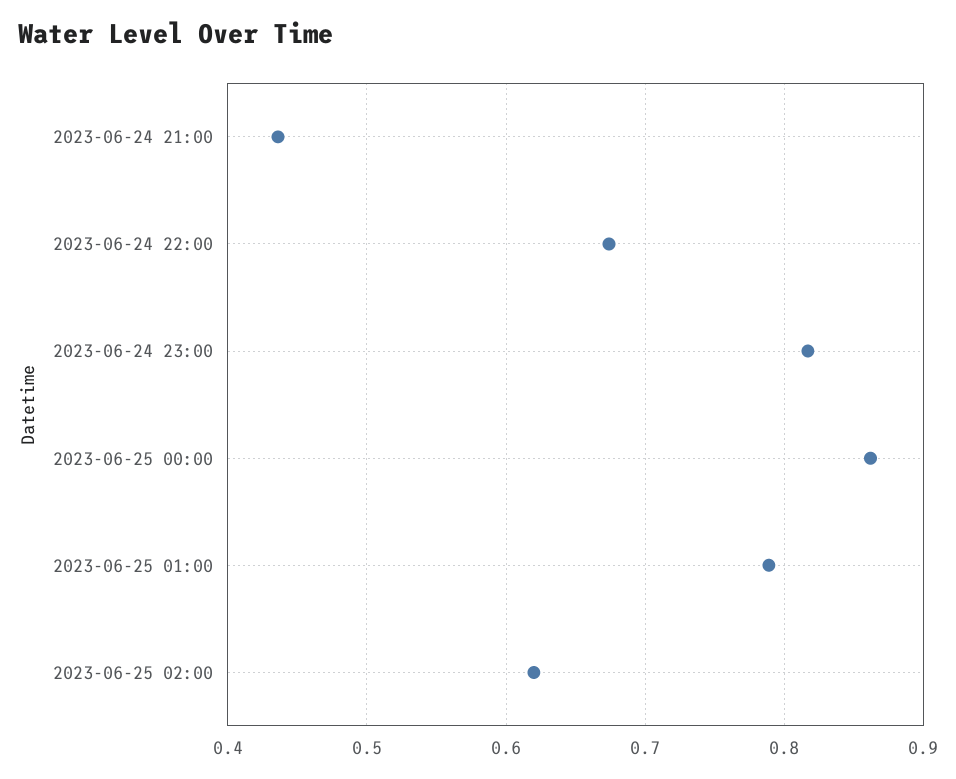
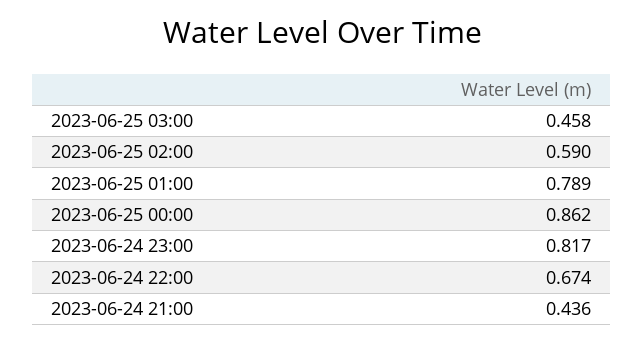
2023-06-25 02:00: 0.62 -> 0.59
2023-06-25 03:00: none -> 0.458

